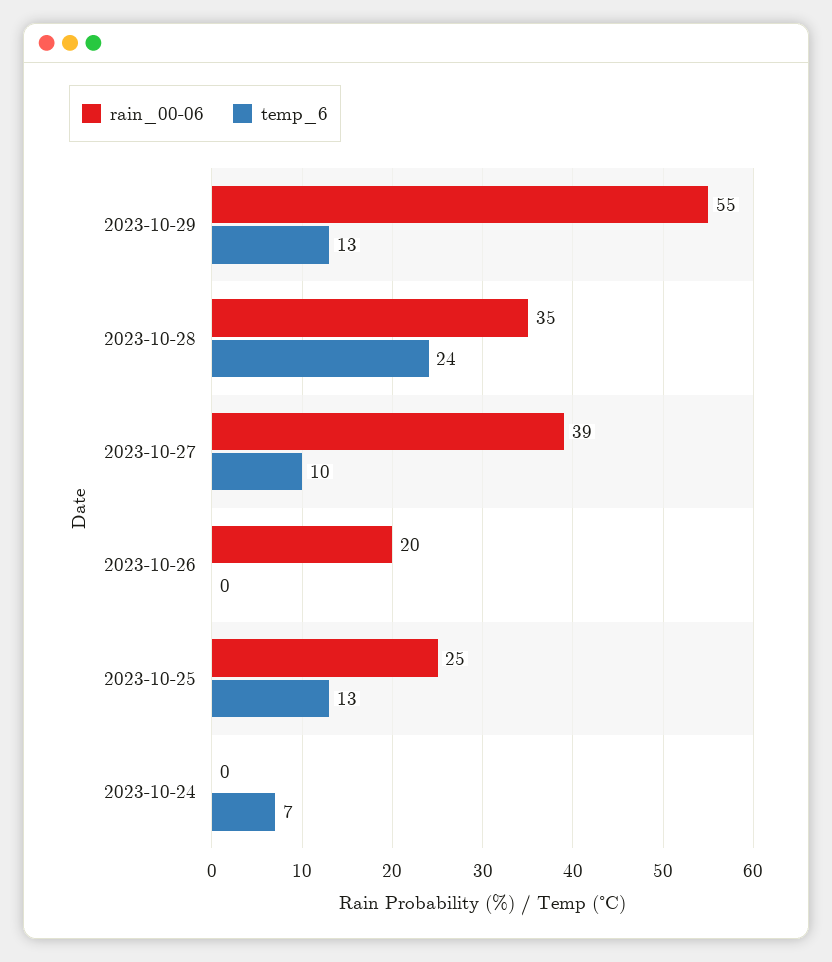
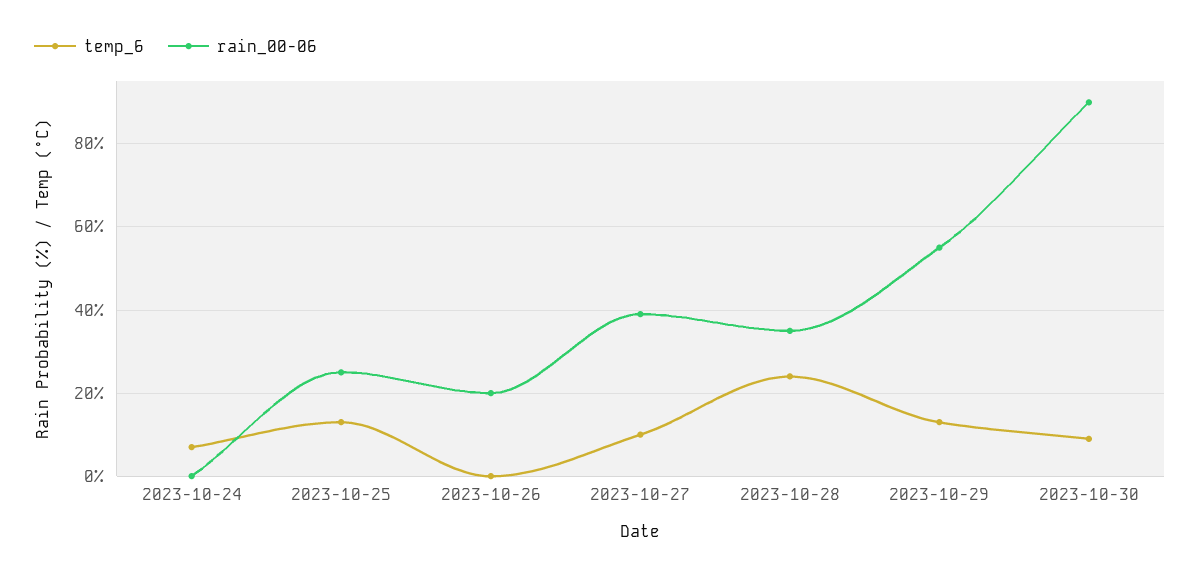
temp_6, 2023-10-30: none -> 10
rain_00-06, 2023-10-30: none -> 90

